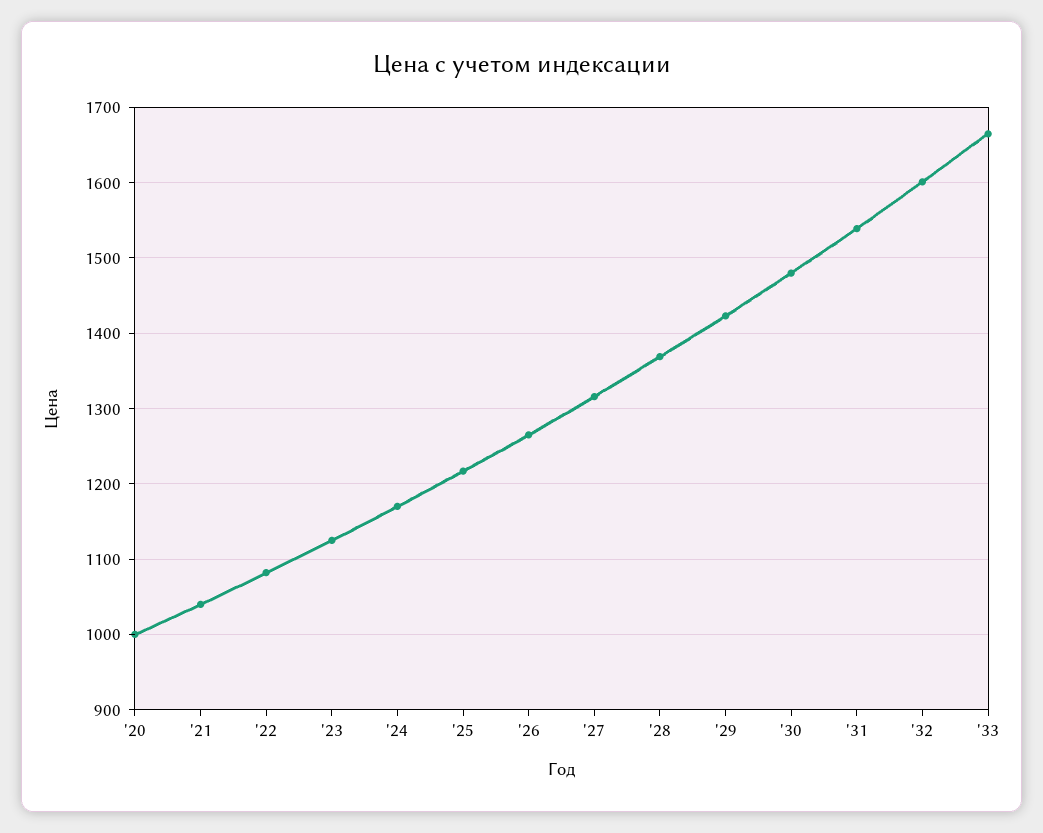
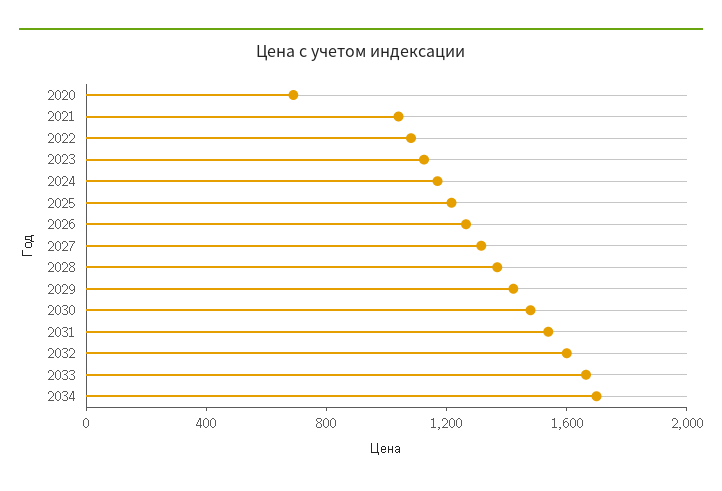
'20: 1000 -> 700
2034: none -> 1700

